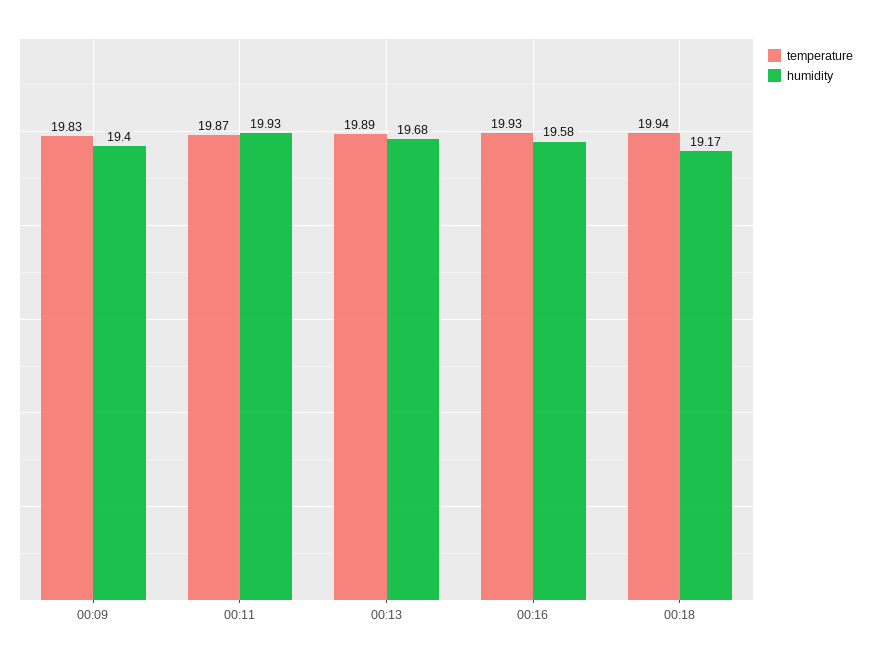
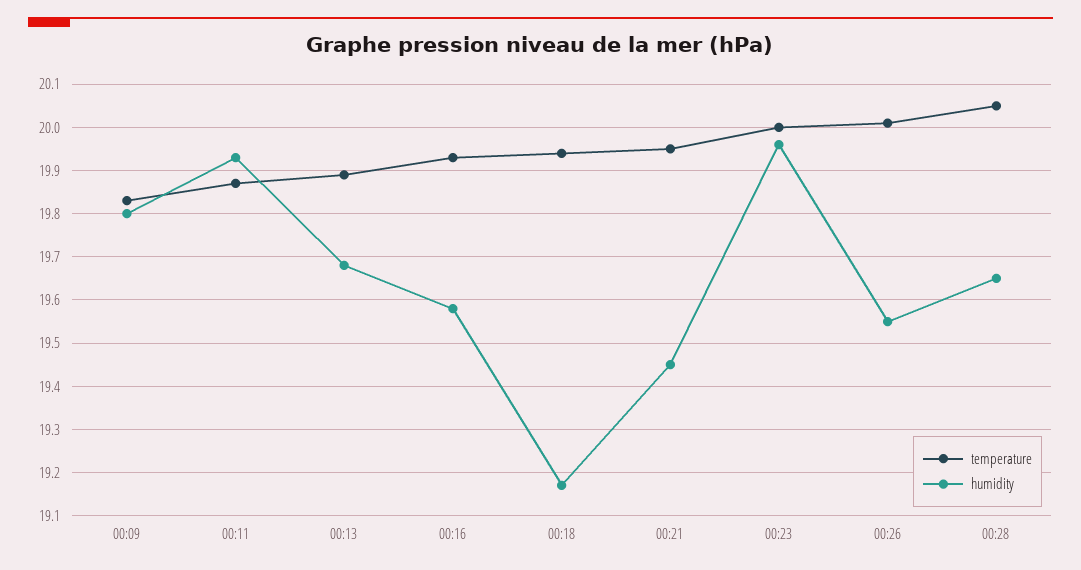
humidity, 00:09: 19.4 -> 19.8
temperature, 00:21: none -> 19.95
humidity, 00:21: none -> 19.45
temperature, 00:23: none -> 20
humidity, 00:23: none -> 19.95
temperature, 00:26: none -> 20
humidity, 00:26: none -> 19.55
temperature, 00:28: none -> 20.05
humidity, 00:28: none -> 19.65

